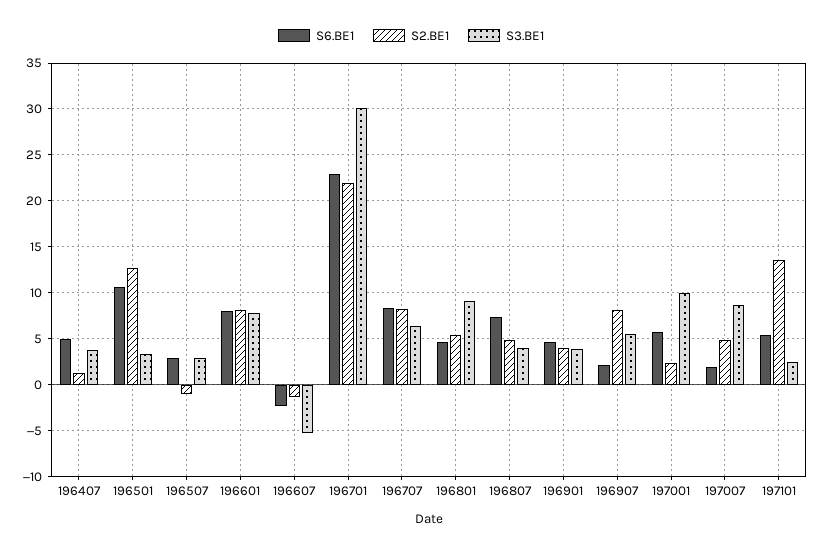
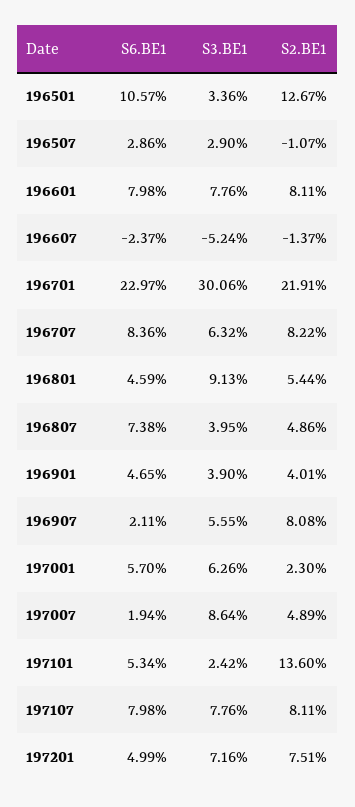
S6.BE1, 196407: 5 -> none
S2.BE1, 196407: 1 -> none
S3.BE1, 196407: 4 -> none
S3.BE1, 197001: 10 -> 6.26
S6.BE1, 197107: none -> 7.98
S3.BE1, 197107: none -> 7.76
S2.BE1, 197107: none -> 8.11
S6.BE1, 197201: none -> 4.99
S3.BE1, 197201: none -> 7.16
S2.BE1, 197201: none -> 7.51

